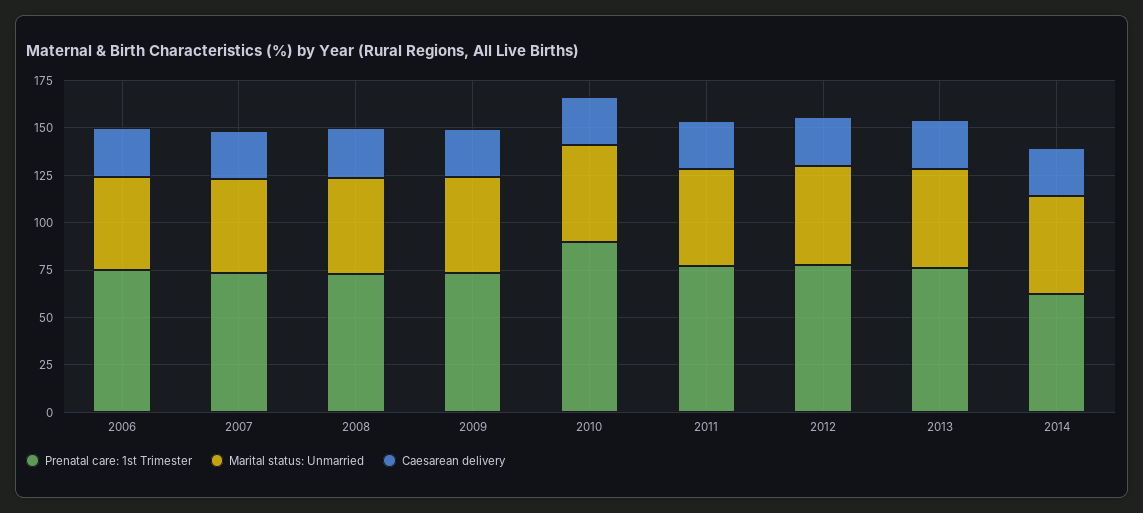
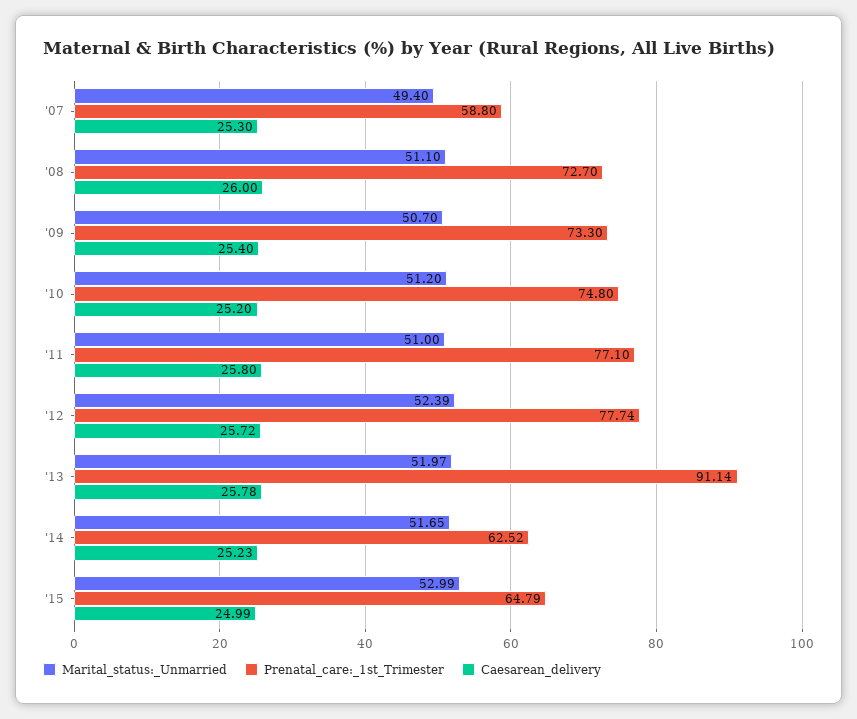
Prenatal care: 1st Trimester, 2006: 75 -> none
Marital status: Unmarried, 2006: 50 -> none
Caesarean delivery, 2006: 25 -> none
Prenatal care: 1st Trimester, 2007: 75 -> 58.8
Prenatal care: 1st Trimester, 2010: 90 -> 74.8
Prenatal care: 1st Trimester, 2013: 75 -> 91.14
Marital status: Unmarried, '15: none -> 52.99
Prenatal care: 1st Trimester, '15: none -> 64.79
Caesarean delivery, '15: none -> 24.99

